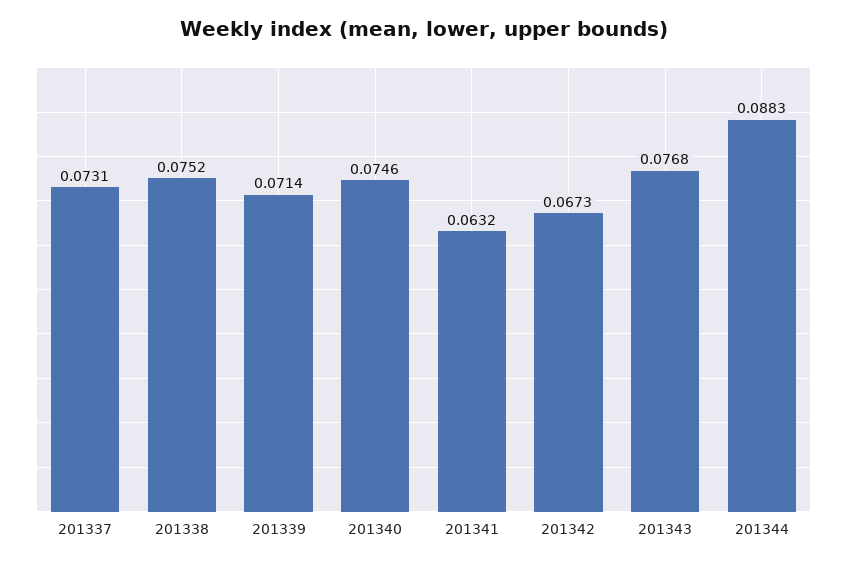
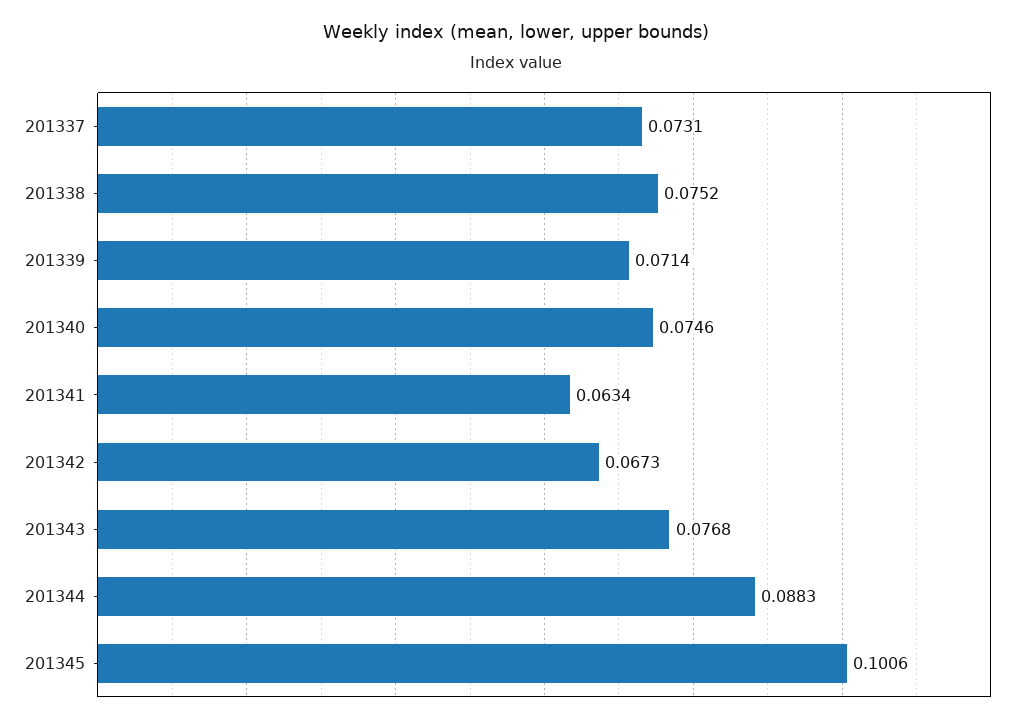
201341: 0.0632 -> 0.0634
201345: none -> 0.1006

